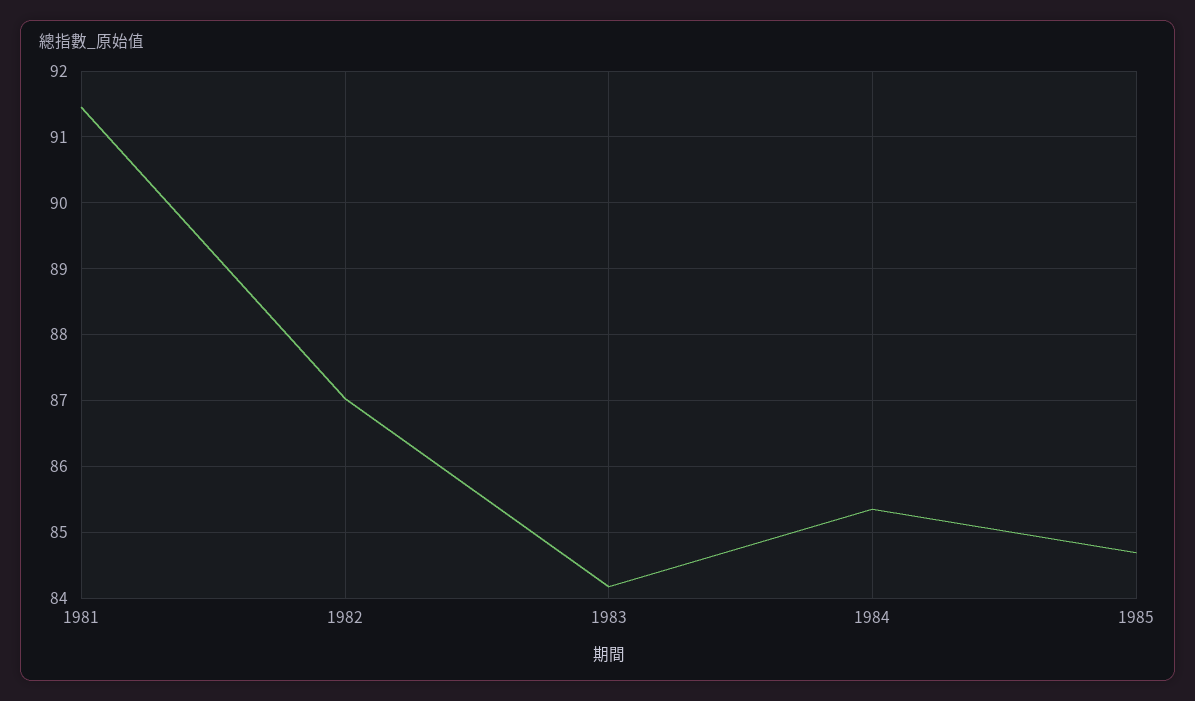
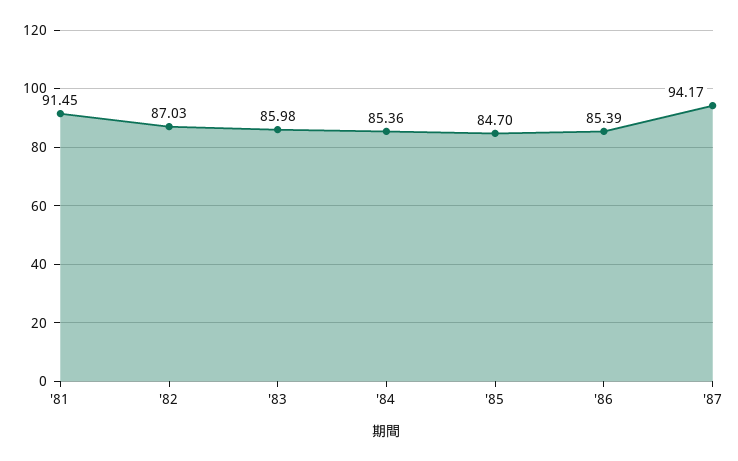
1983: 84.2 -> 85.98
'86: none -> 85.39
'87: none -> 94.17

